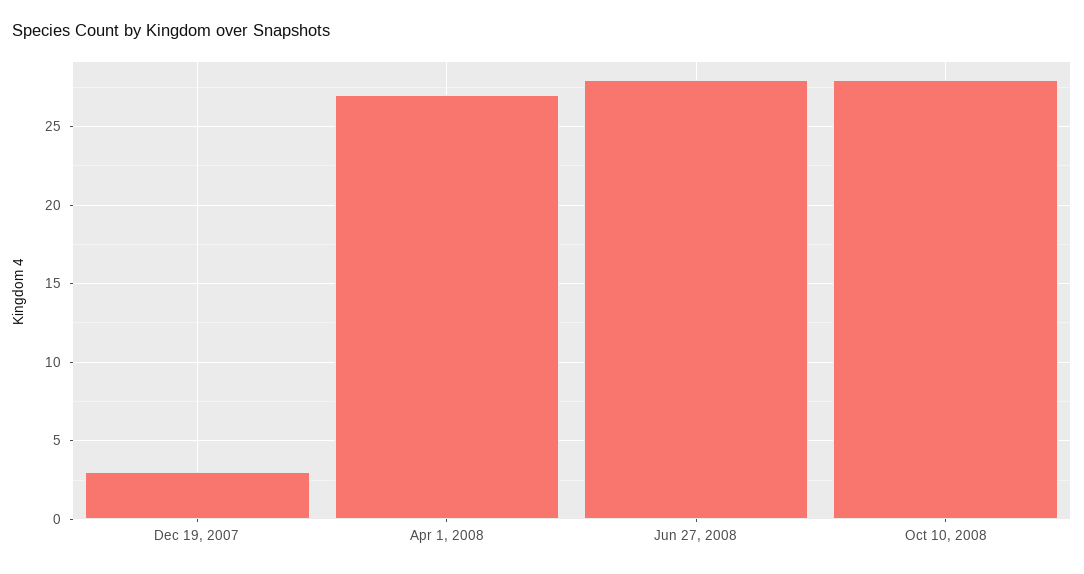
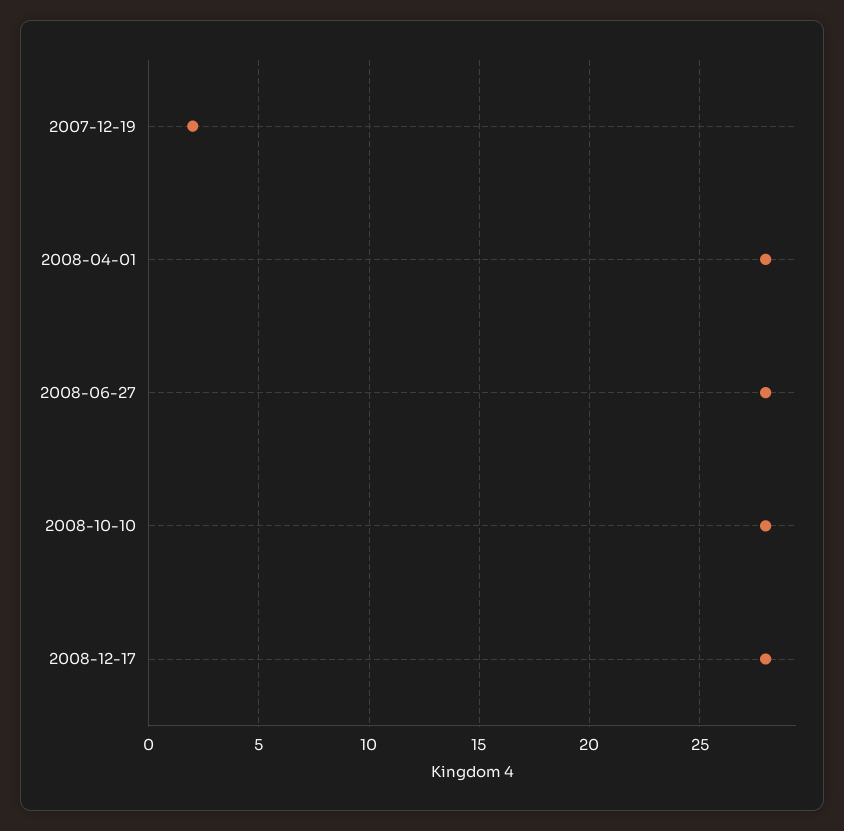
Dec 19, 2007: 3 -> 2
Apr 1, 2008: 27 -> 28
2008-12-17: none -> 28

